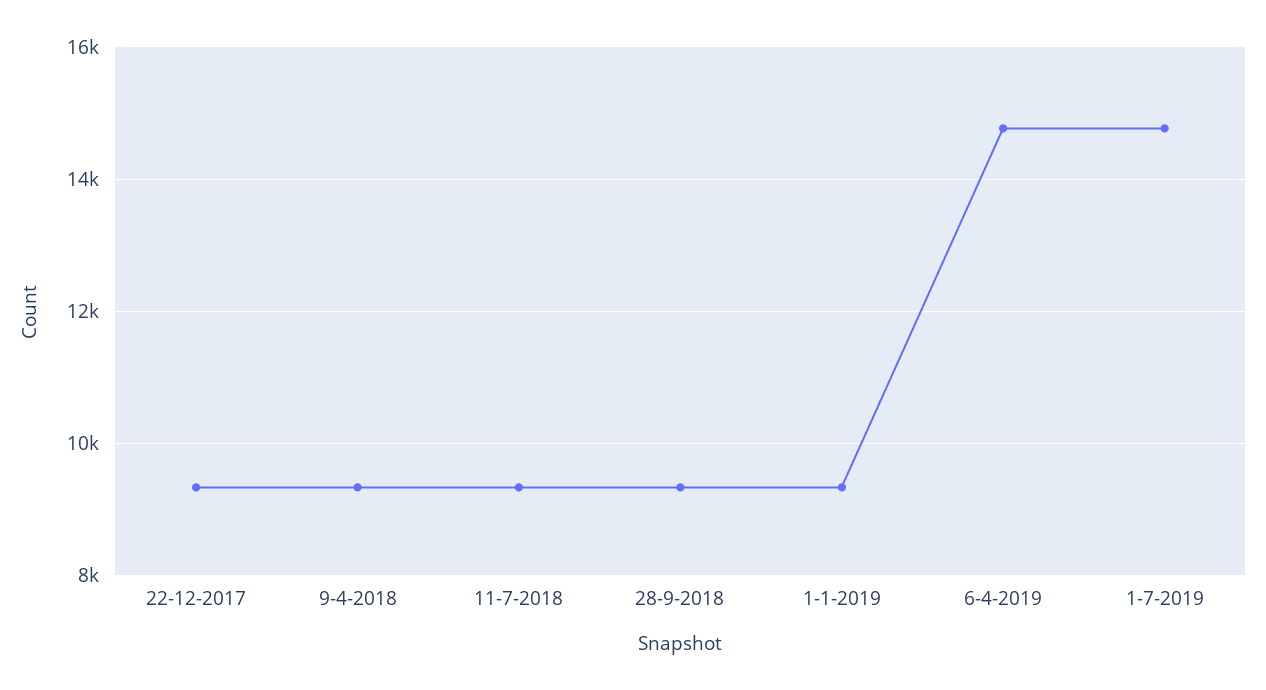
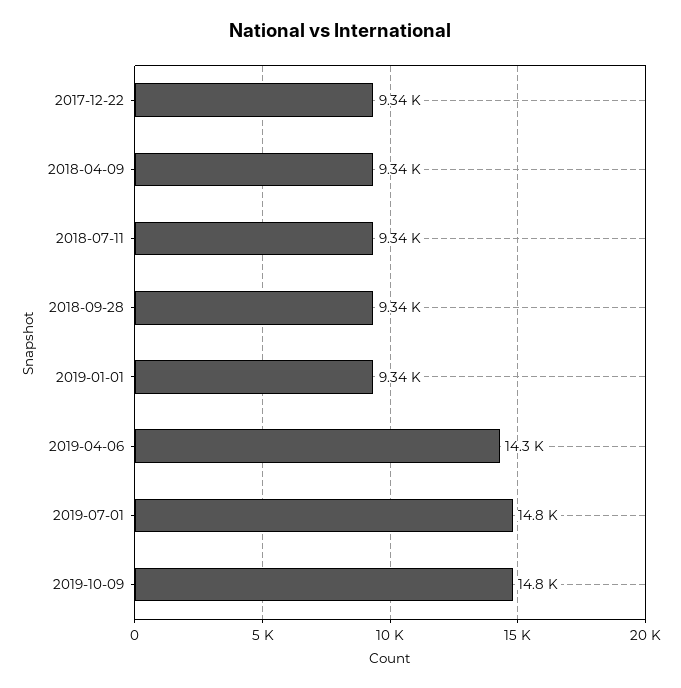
6-4-2019: 14800 -> 14300
2019-10-09: none -> 14800

